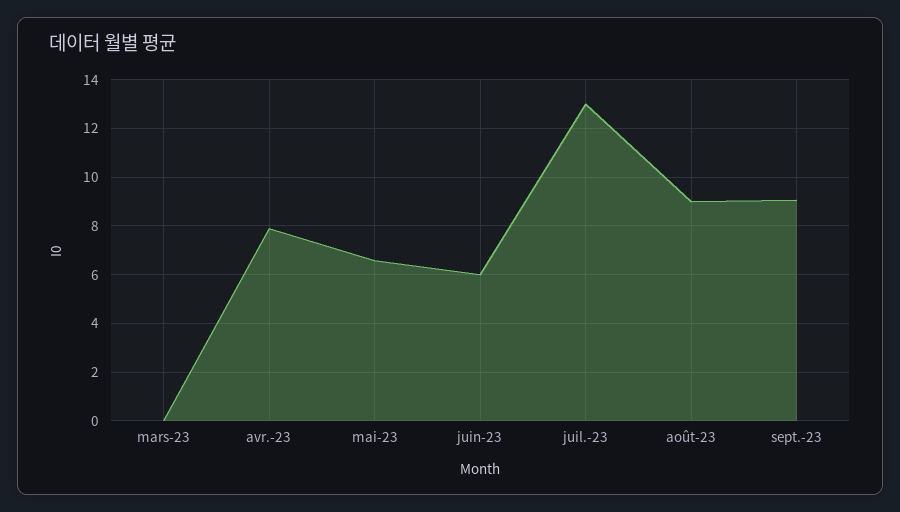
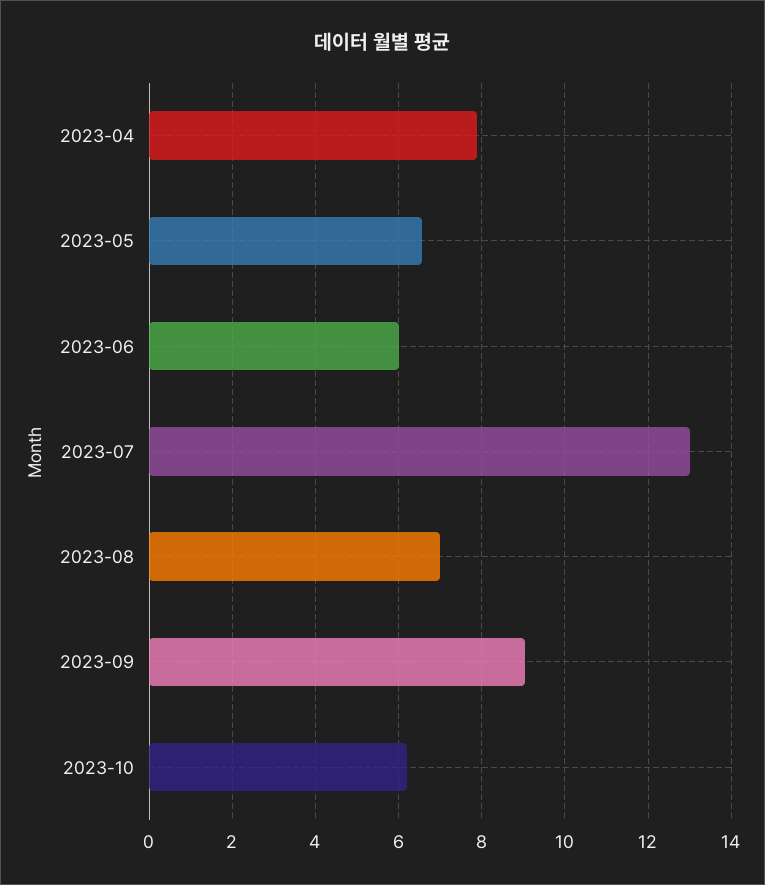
mars-23: 0 -> none
août-23: 9 -> 7
2023-10: none -> 6.2

